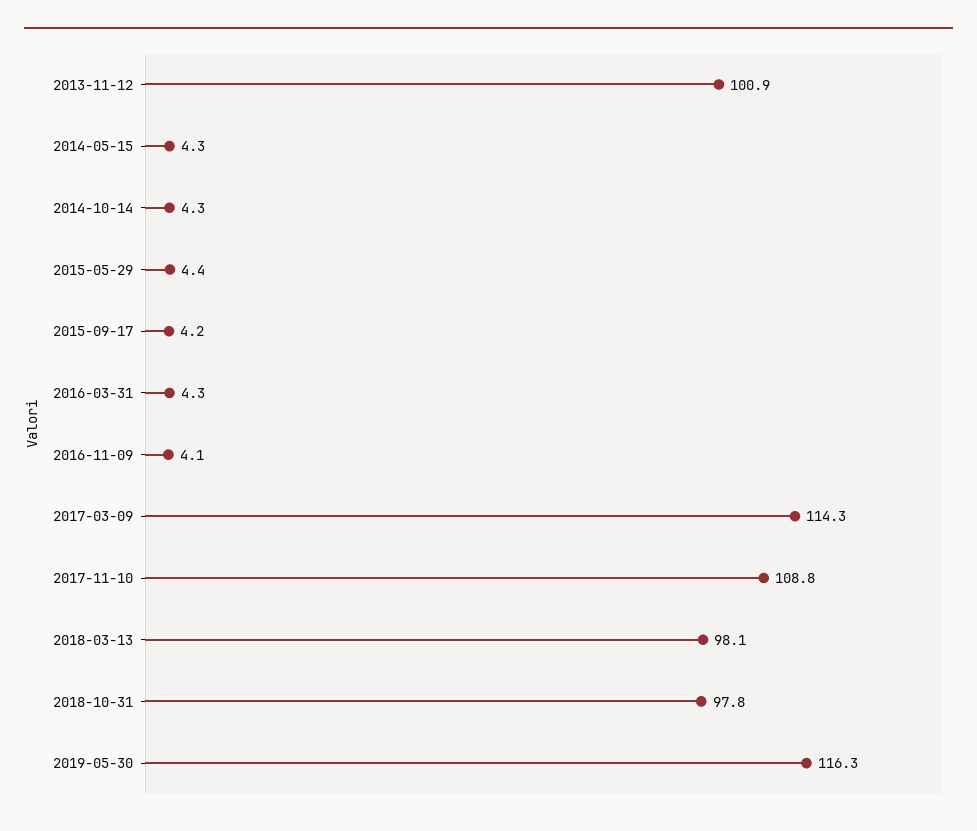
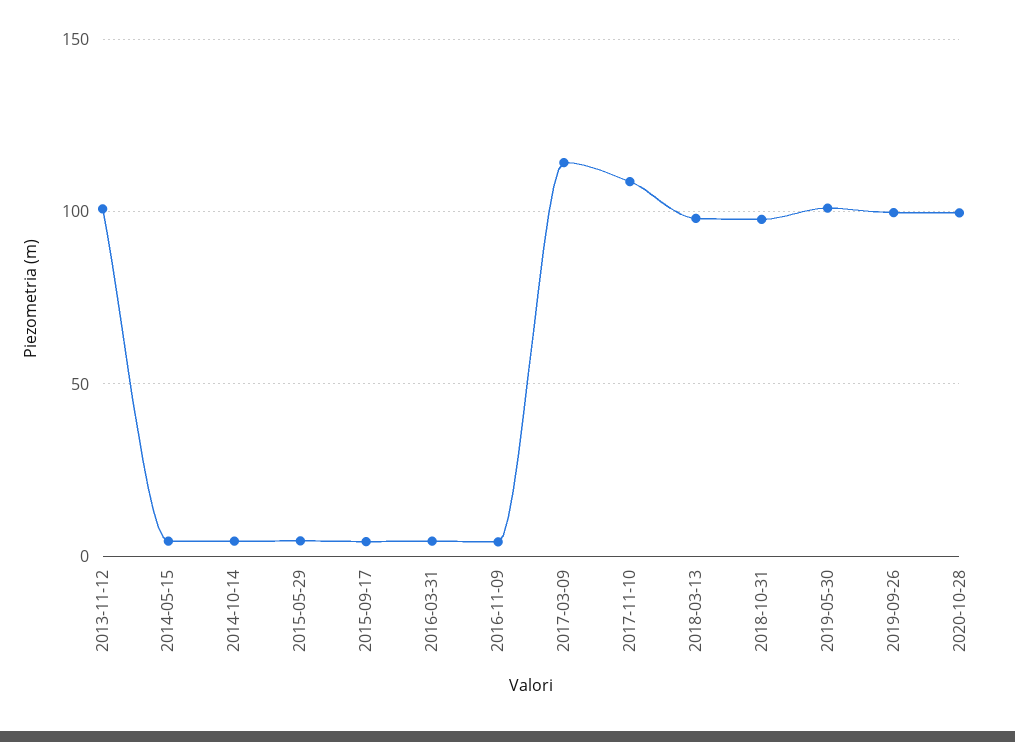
2019-05-30: 116.3 -> 100
2019-09-26: none -> 100
2020-10-28: none -> 100

